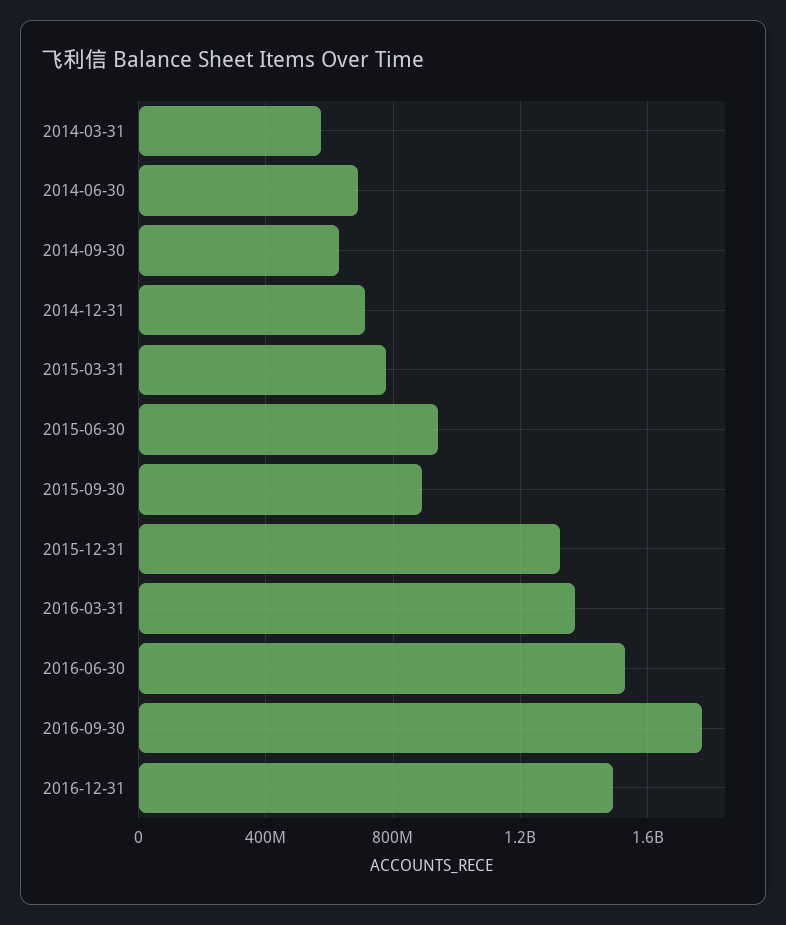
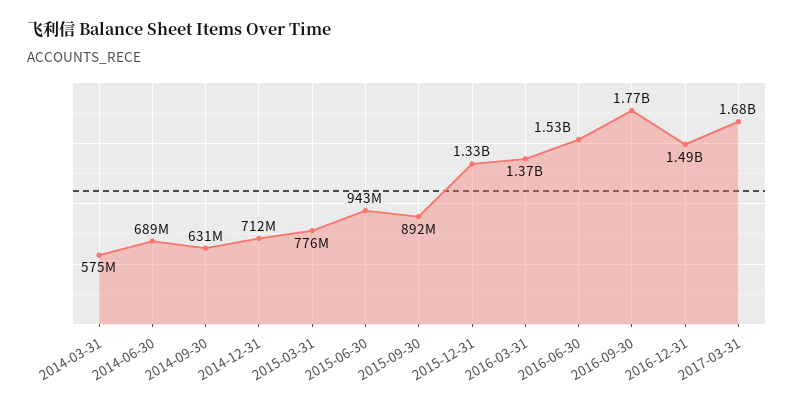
2017-03-31: none -> 1680000000

